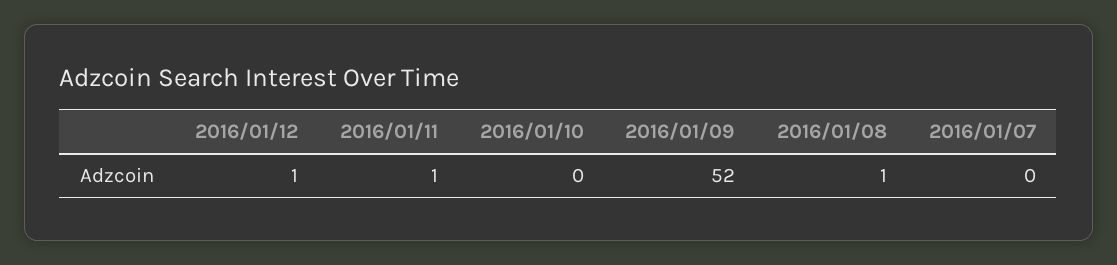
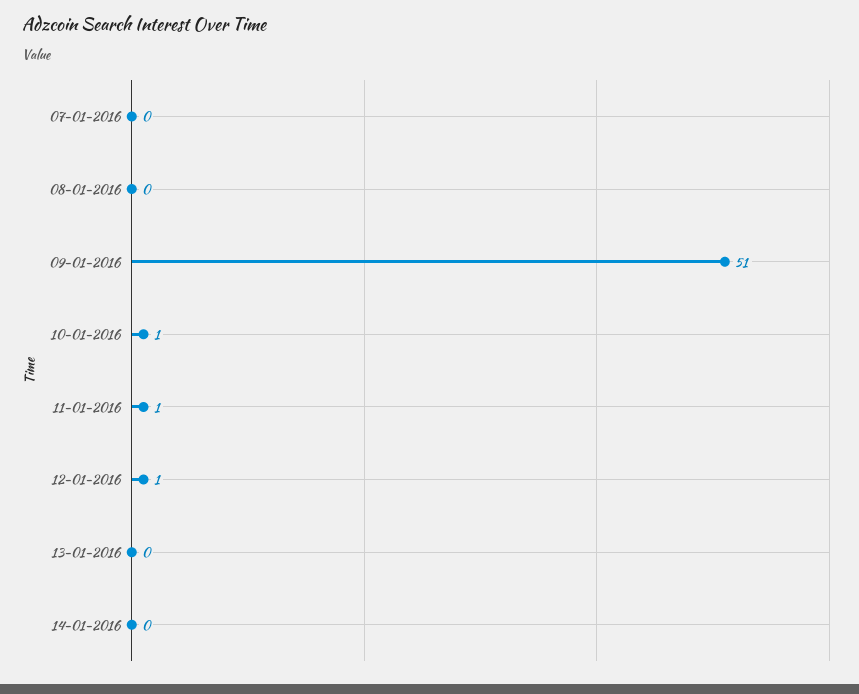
2016/01/10: 0 -> 1
2016/01/09: 52 -> 51
2016/01/08: 1 -> 0
13-01-2016: none -> 0
14-01-2016: none -> 0

